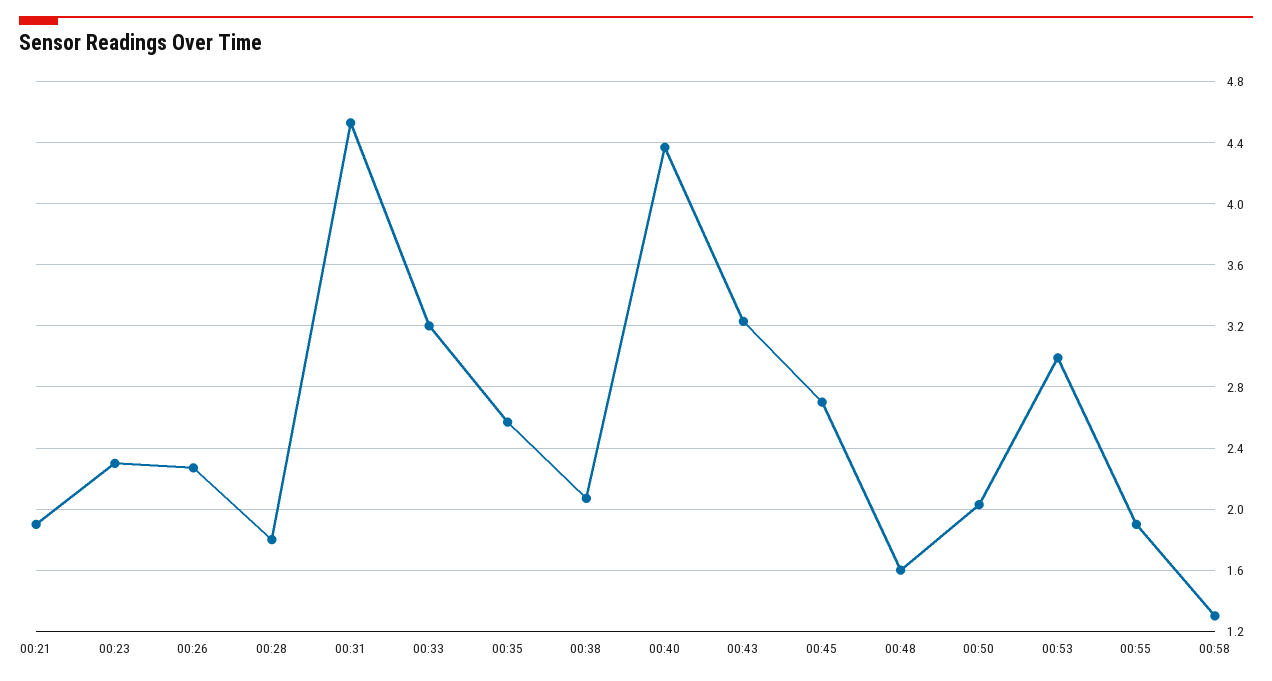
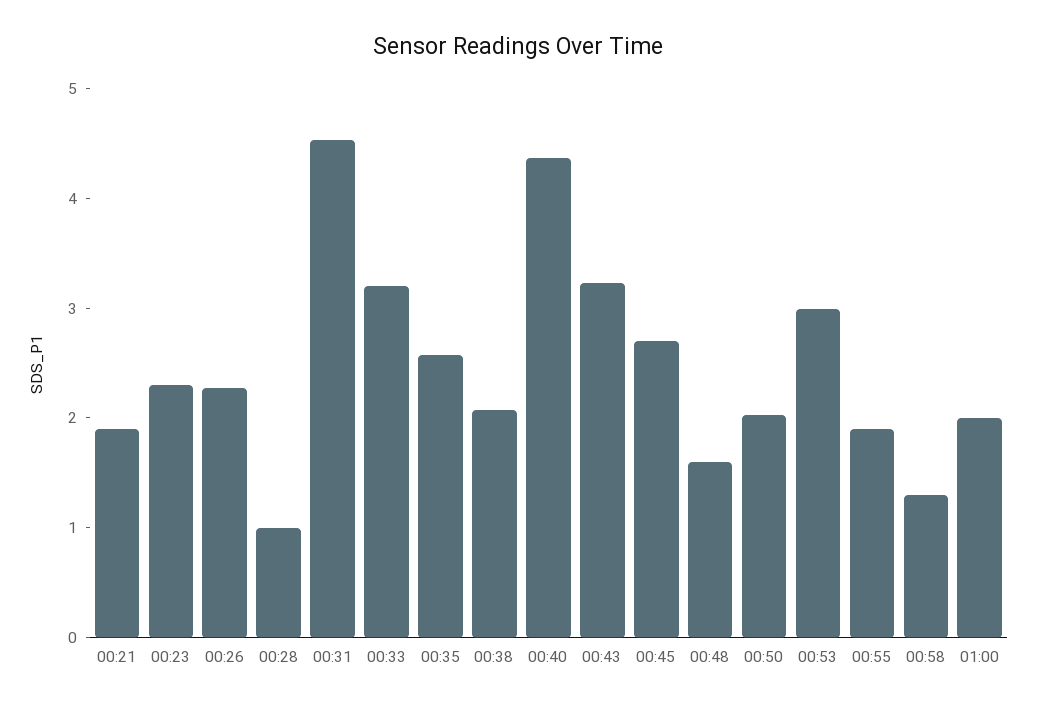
00:28: 1.8 -> 1
01:00: none -> 2

